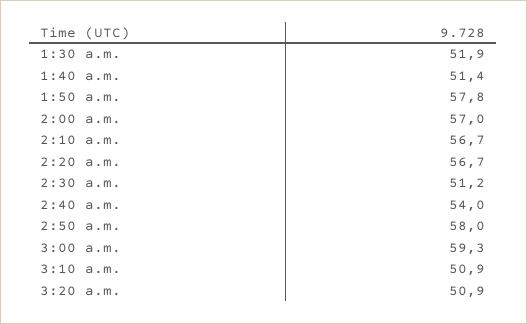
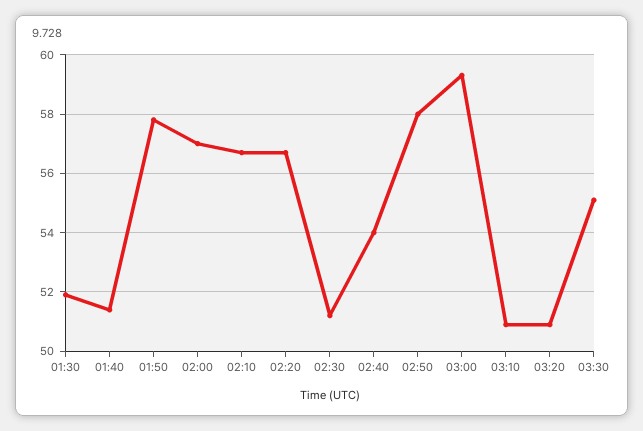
03:30: none -> 55

